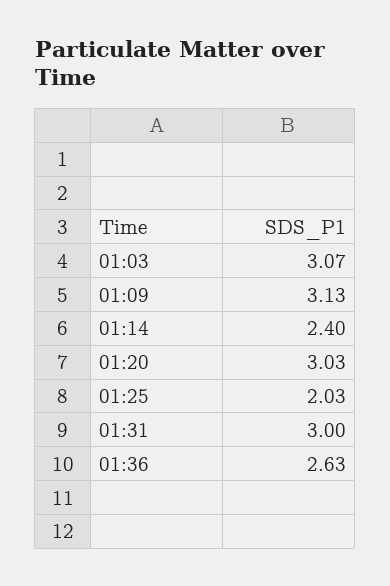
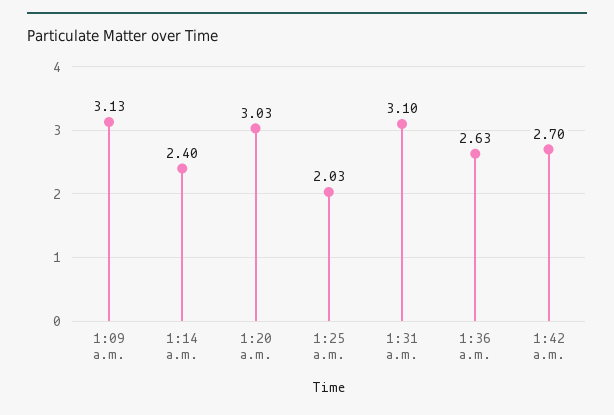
01:03: 3.07 -> none
01:31: 3 -> 3.1
1:42 a.m.: none -> 2.7

